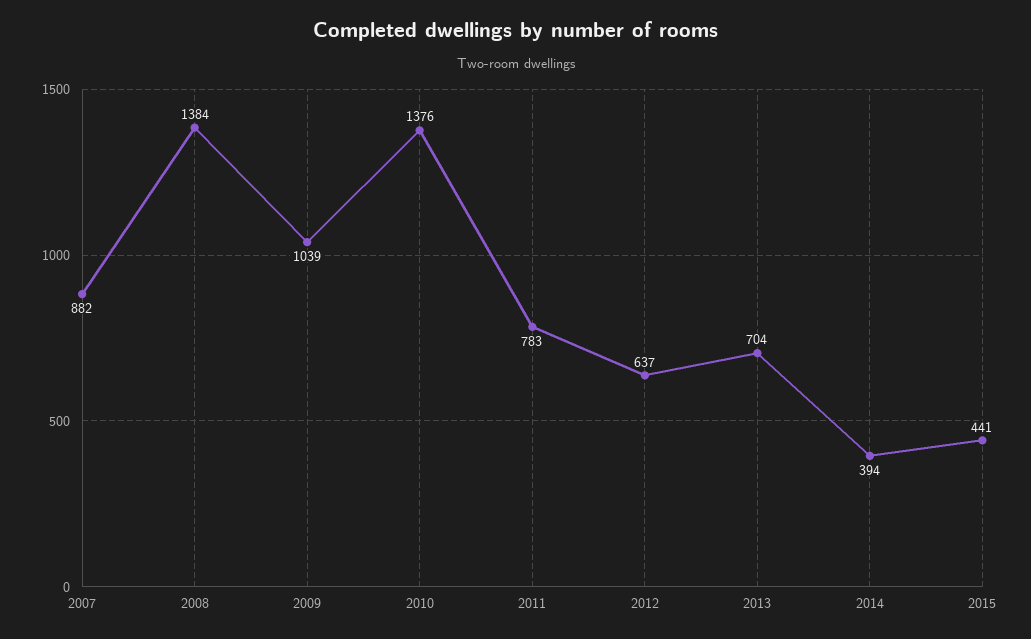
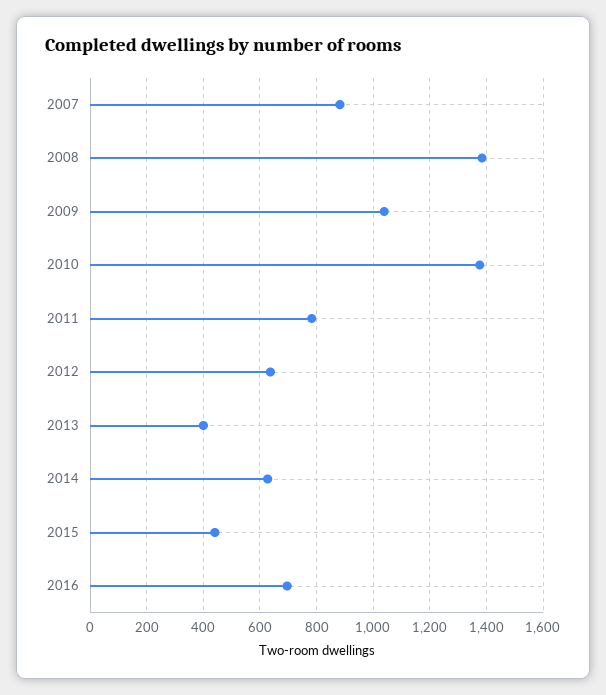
2013: 704 -> 400
2014: 394 -> 625
2016: none -> 700

